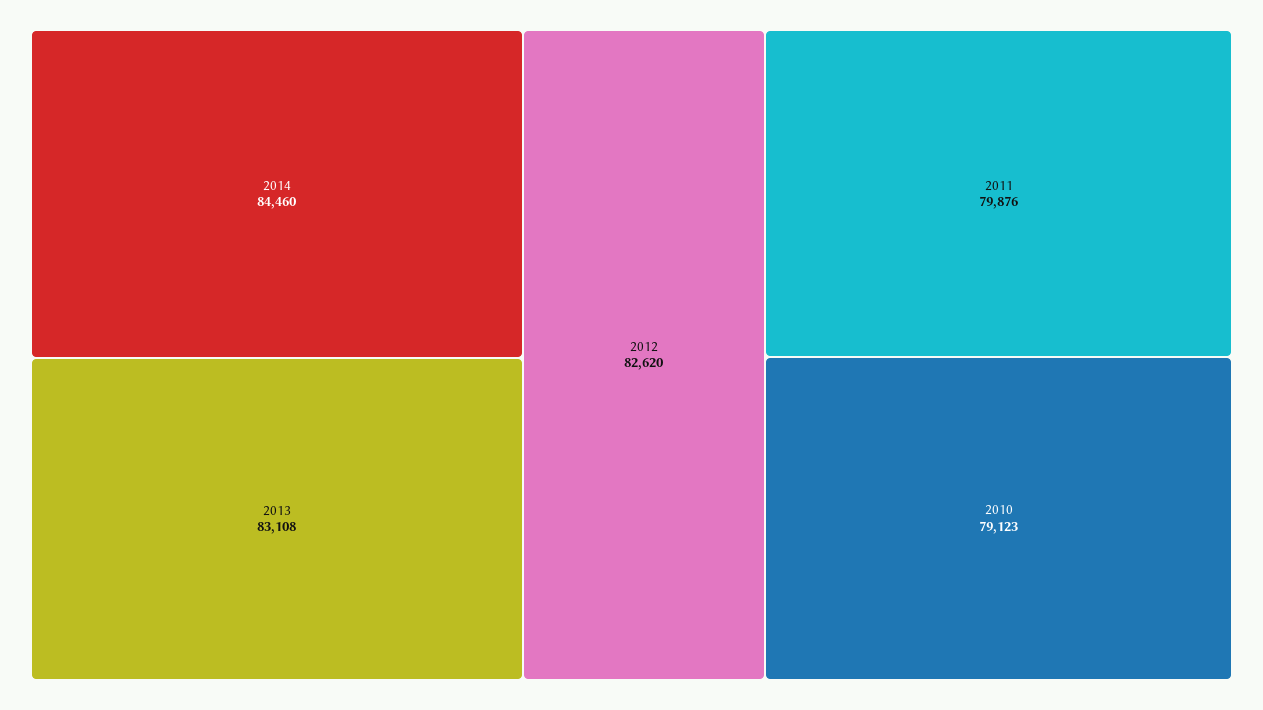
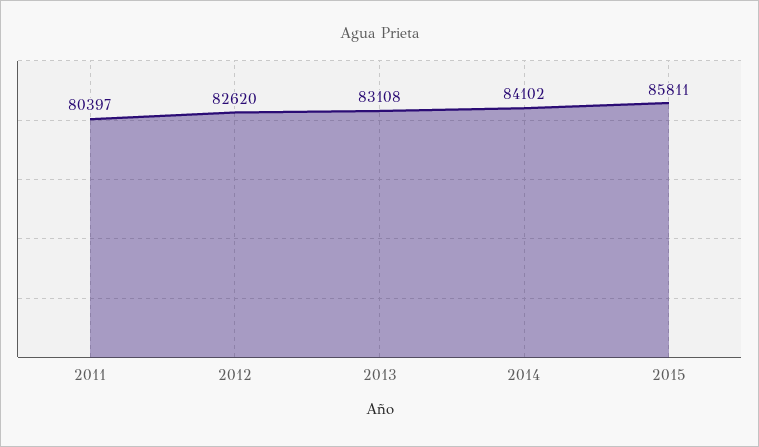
2014: 84460 -> 84102
2011: 79876 -> 80397
2010: 79123 -> none
2015: none -> 85811

